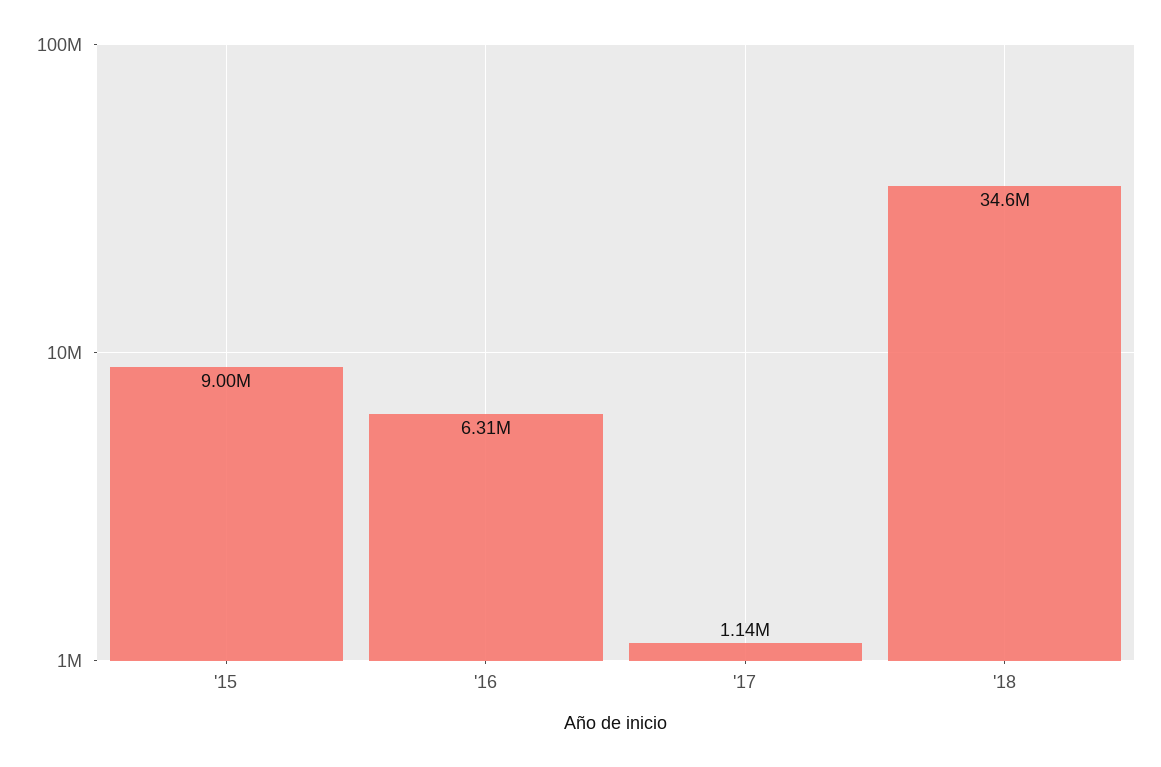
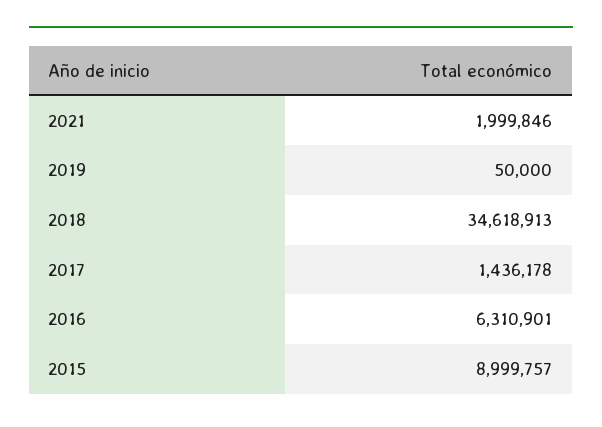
'17: 1140000 -> 1436178
2021: none -> 1999846
2019: none -> 50000

